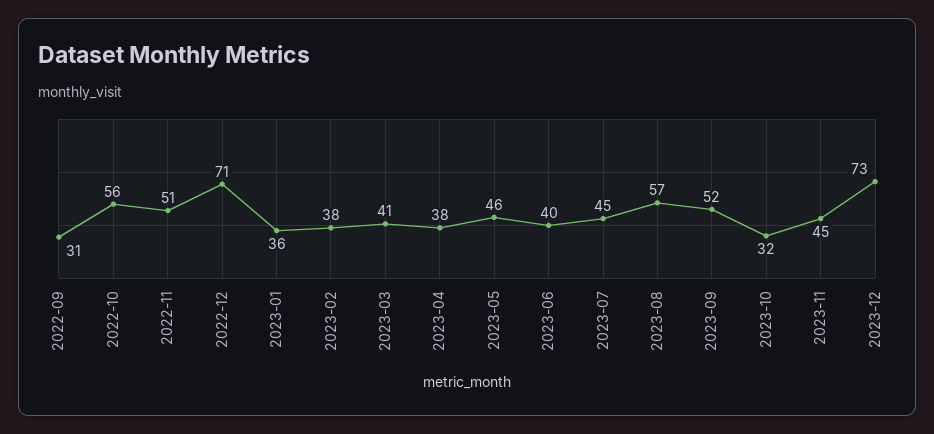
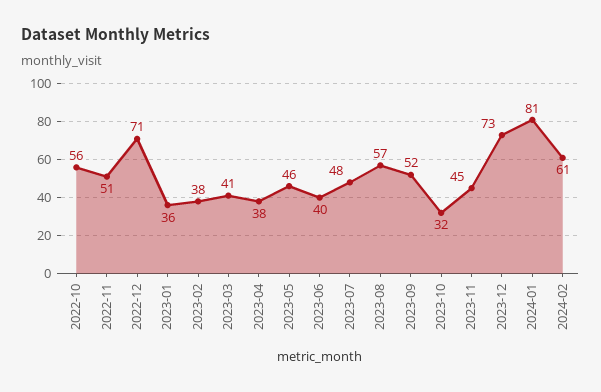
2022-09: 31 -> none
2023-07: 45 -> 48
2024-01: none -> 81
2024-02: none -> 61

